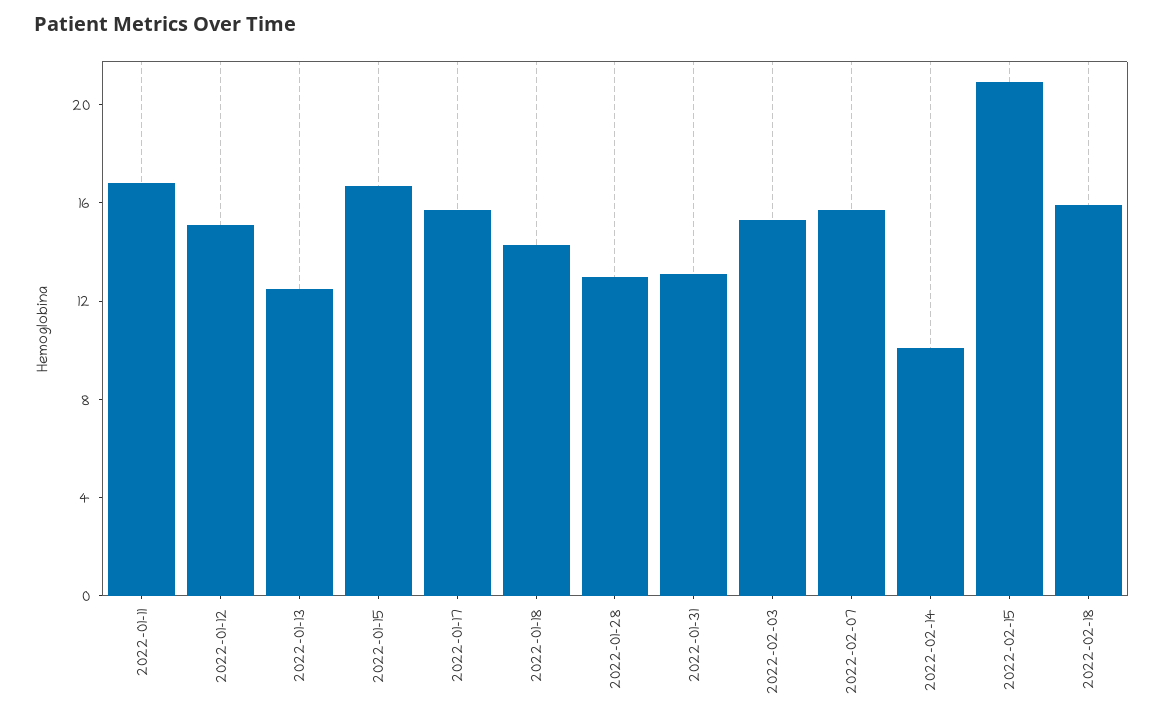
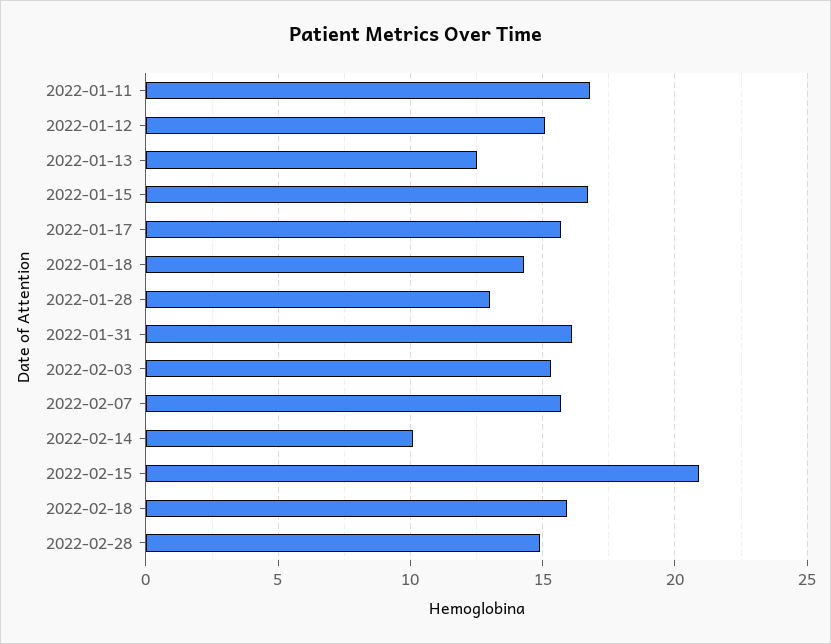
2022-01-31: 13 -> 16
2022-02-28: none -> 15

